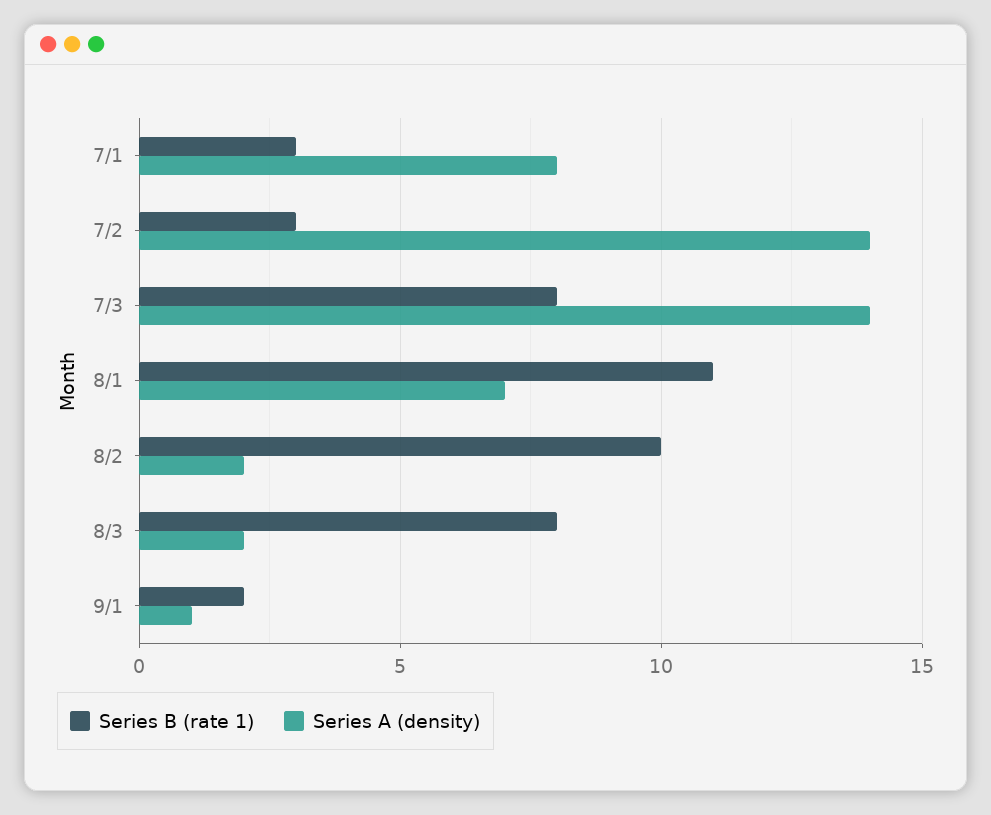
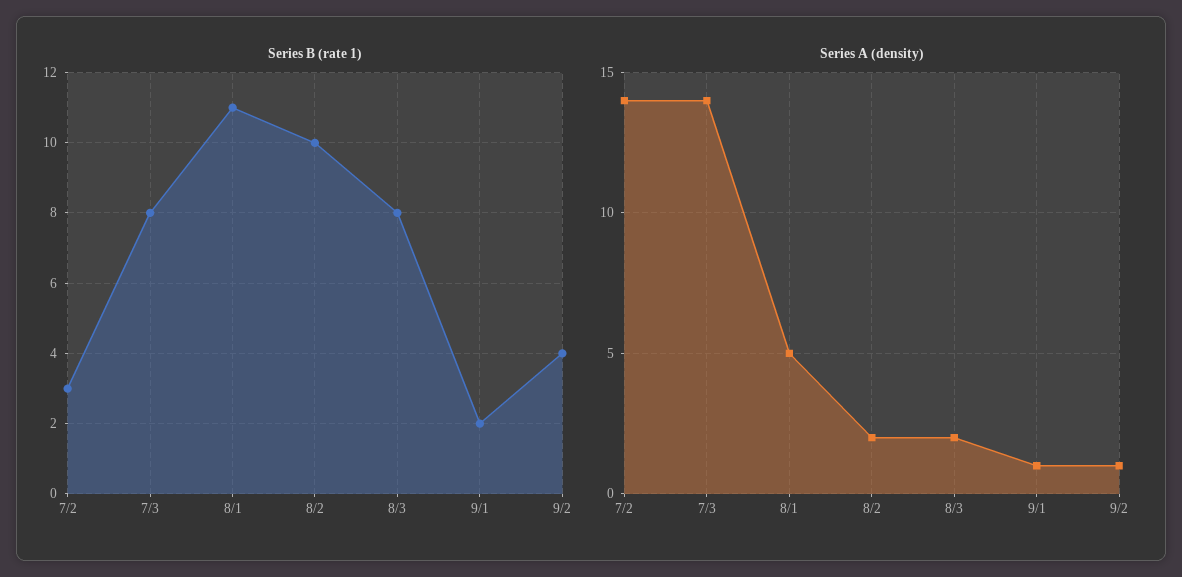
Series B (rate 1), 7/1: 3 -> none
Series A (density), 7/1: 8 -> none
Series A (density), 8/1: 7 -> 5
Series B (rate 1), 9/2: none -> 4
Series A (density), 9/2: none -> 1

